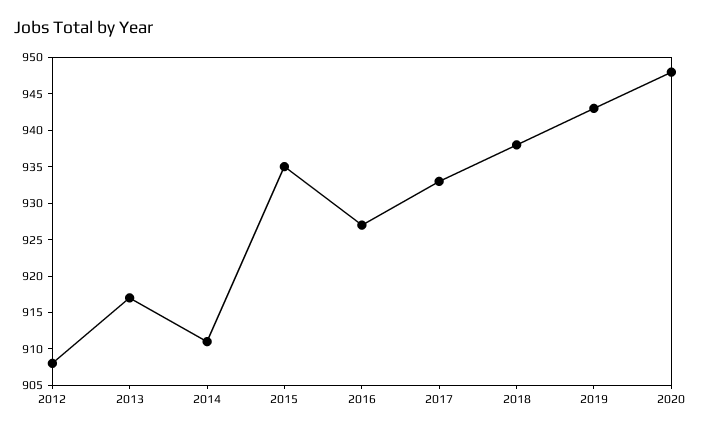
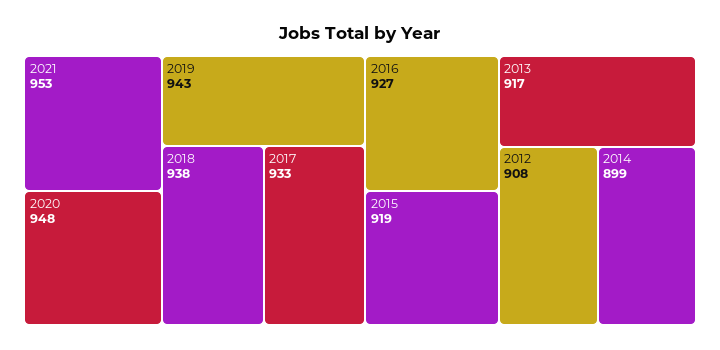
2014: 910 -> 899
2015: 935 -> 919
2021: none -> 953

